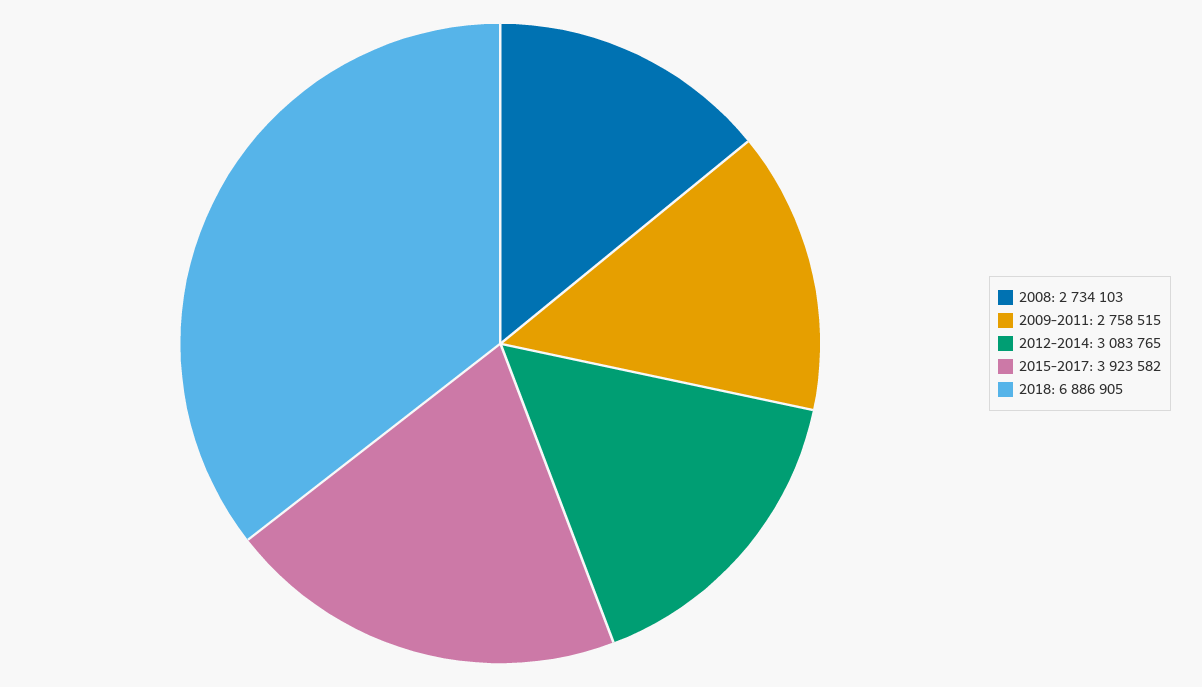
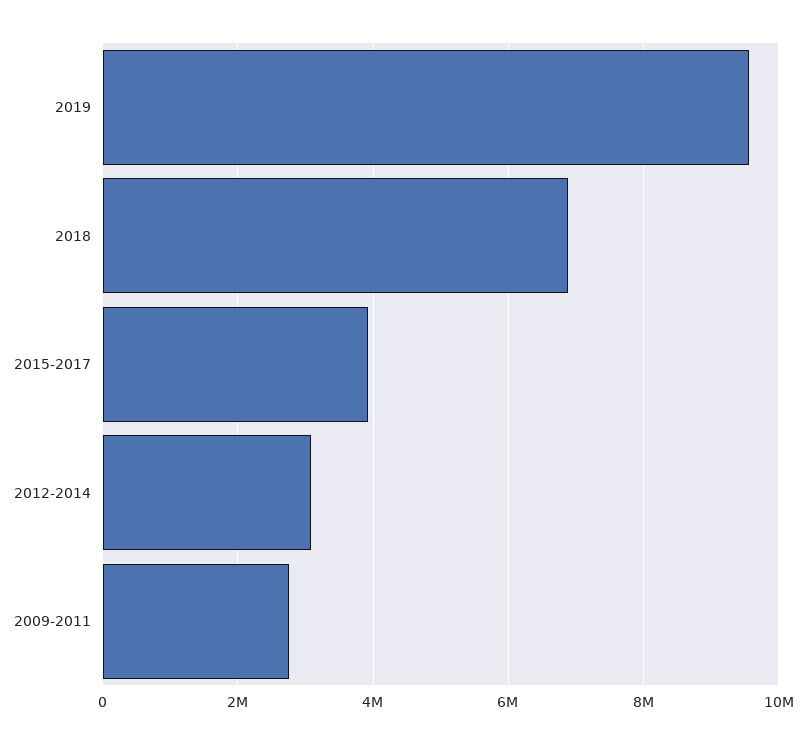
2008: 2734103 -> none
2019: none -> 9600000

